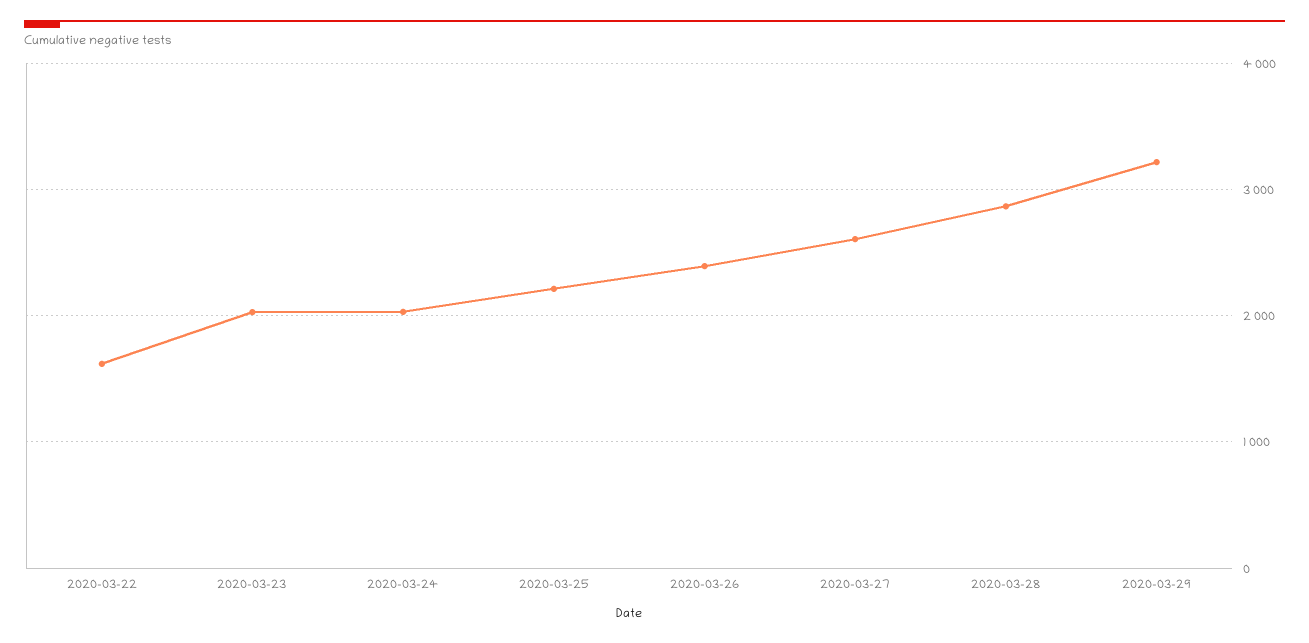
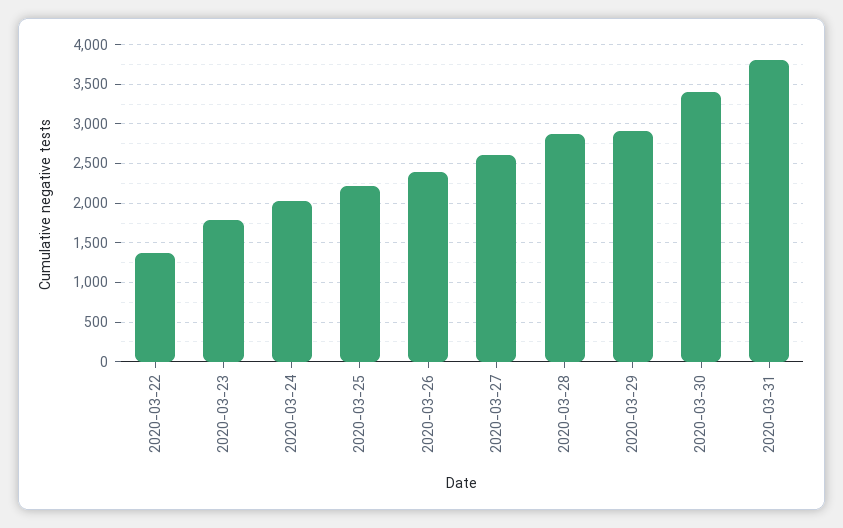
2020-03-22: 1600 -> 1400
2020-03-23: 2000 -> 1800
2020-03-29: 3200 -> 2900
2020-03-30: none -> 3400
2020-03-31: none -> 3800

